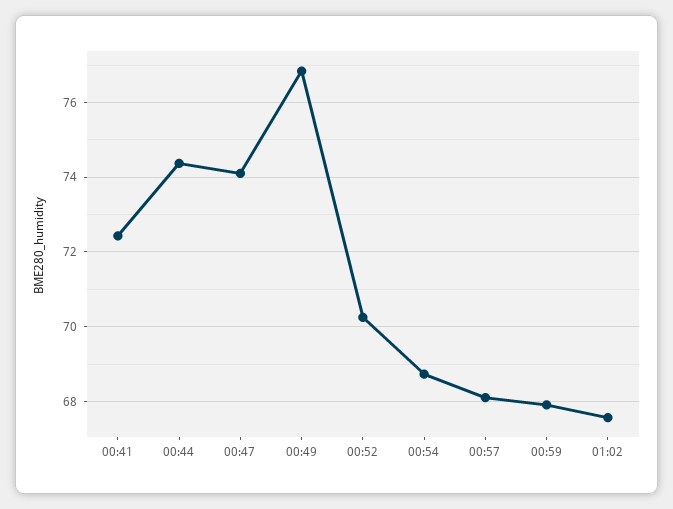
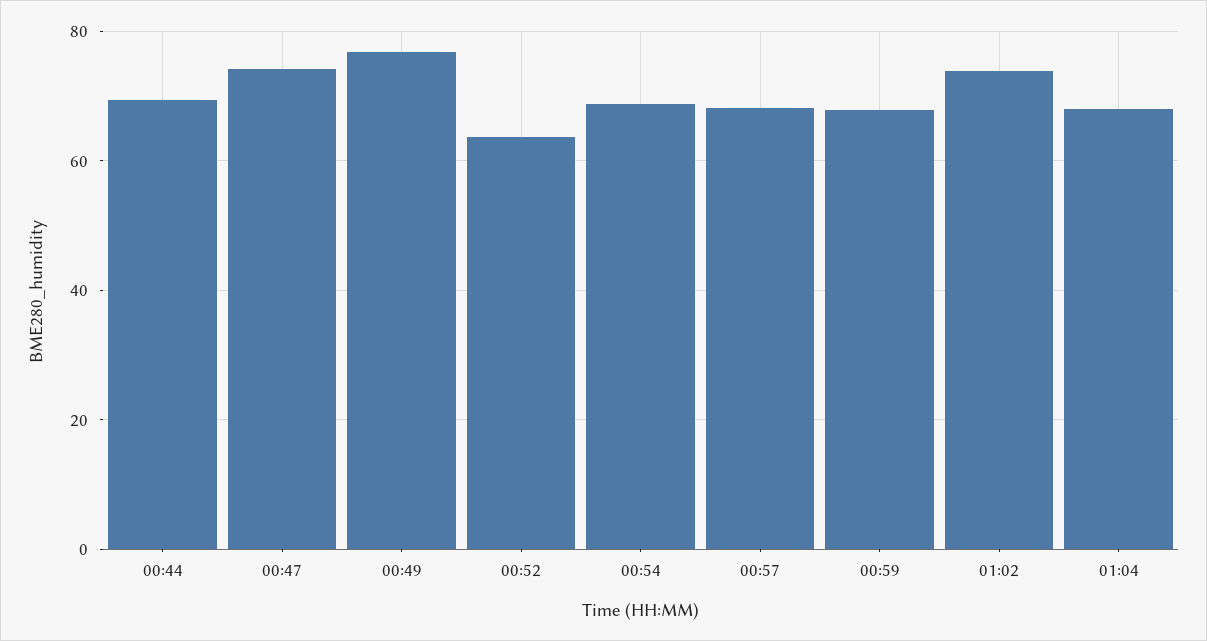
00:41: 72.4 -> none
00:44: 74.4 -> 70
00:52: 70.2 -> 64
01:02: 67.6 -> 74
01:04: none -> 68

